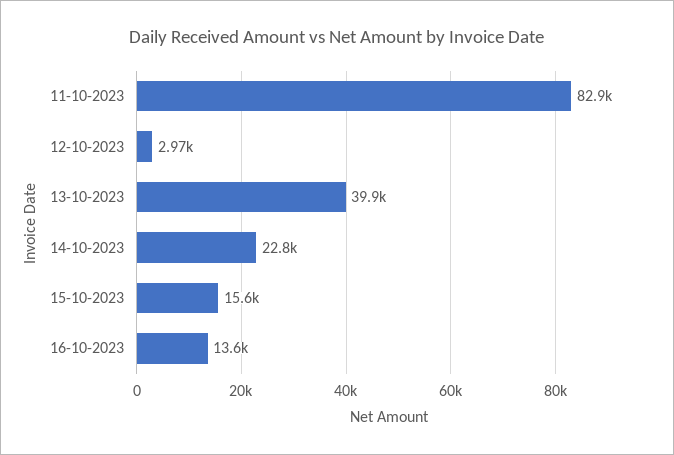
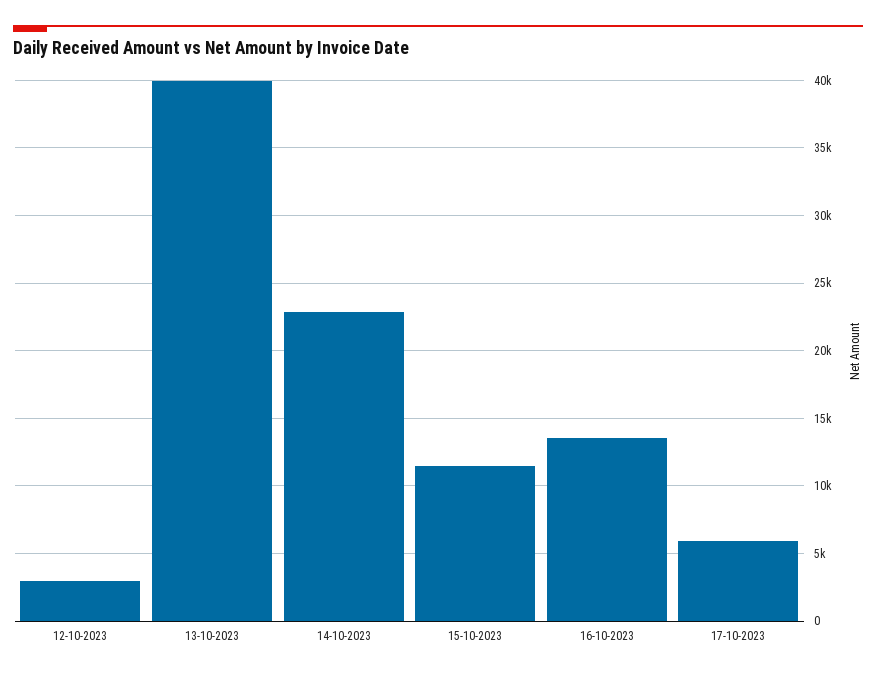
11-10-2023: 82900 -> none
15-10-2023: 15600 -> 11500
17-10-2023: none -> 6000

